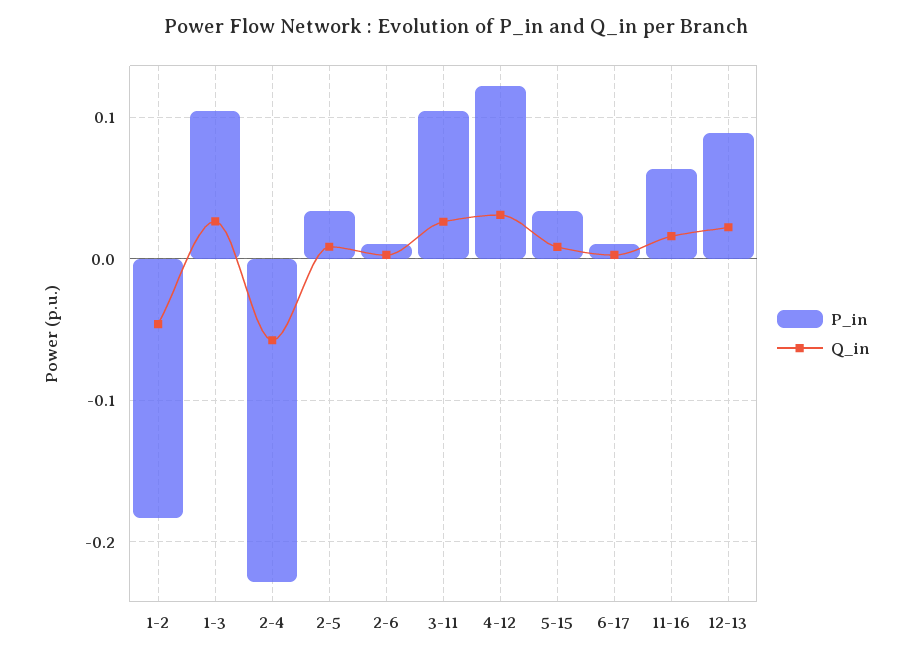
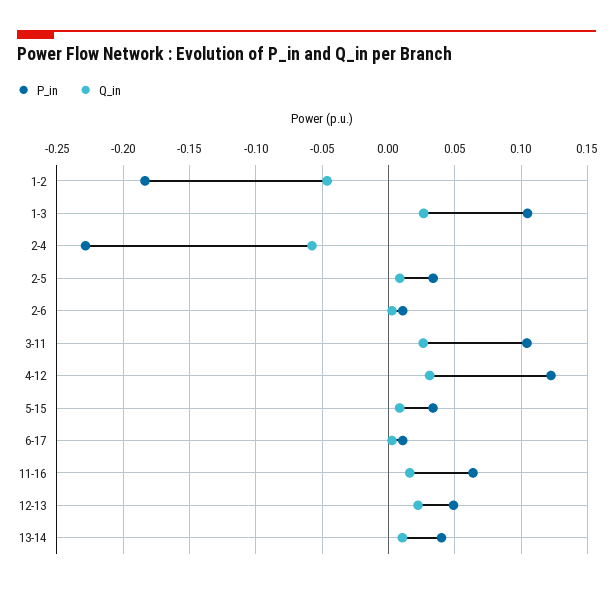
P_in, 12-13: 0.09 -> 0.05
P_in, 13-14: none -> 0.04
Q_in, 13-14: none -> 0.01

